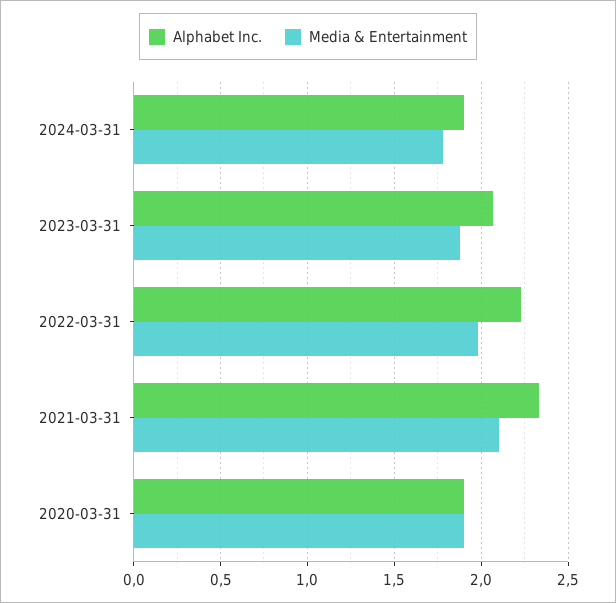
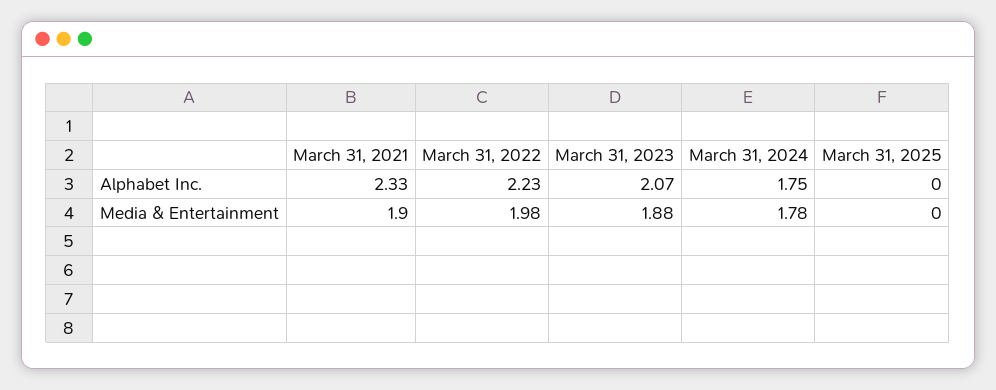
Alphabet Inc., 2024-03-31: 1.9 -> 1.75
Media & Entertainment, 2021-03-31: 2.1 -> 1.9
Alphabet Inc., 2020-03-31: 1.9 -> none
Media & Entertainment, 2020-03-31: 1.9 -> none
Alphabet Inc., March 31, 2025: none -> 0
Media & Entertainment, March 31, 2025: none -> 0

